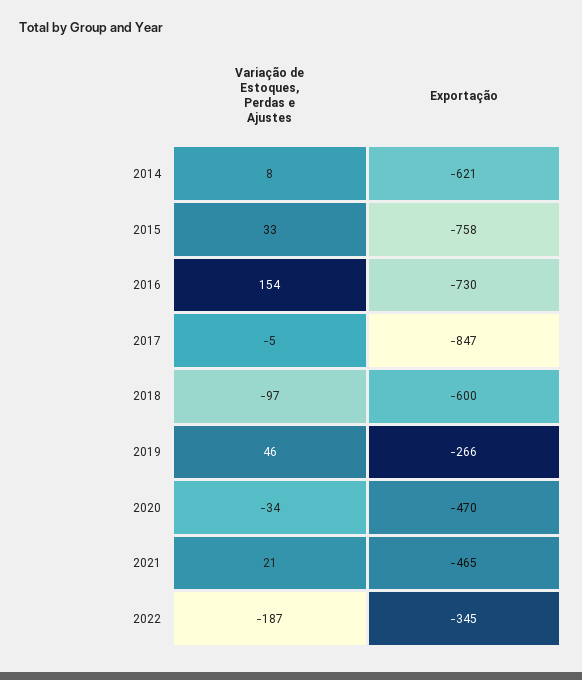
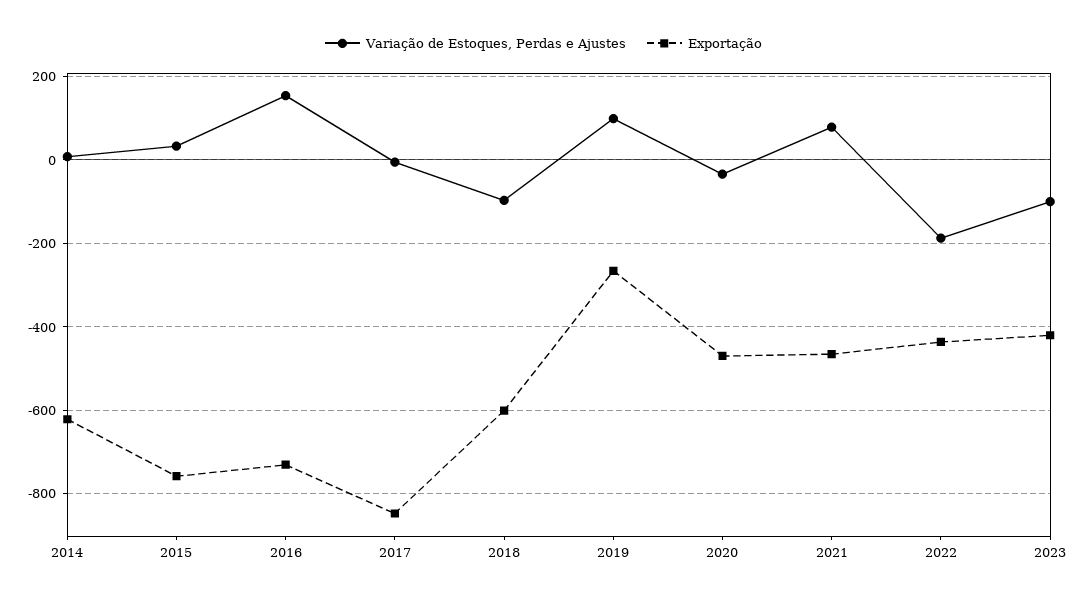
Variação de Estoques, Perdas e Ajustes, 2019: 46 -> 100
Variação de Estoques, Perdas e Ajustes, 2021: 21 -> 80
Exportação, 2022: -345 -> -440
Variação de Estoques, Perdas e Ajustes, 2023: none -> -100
Exportação, 2023: none -> -420

